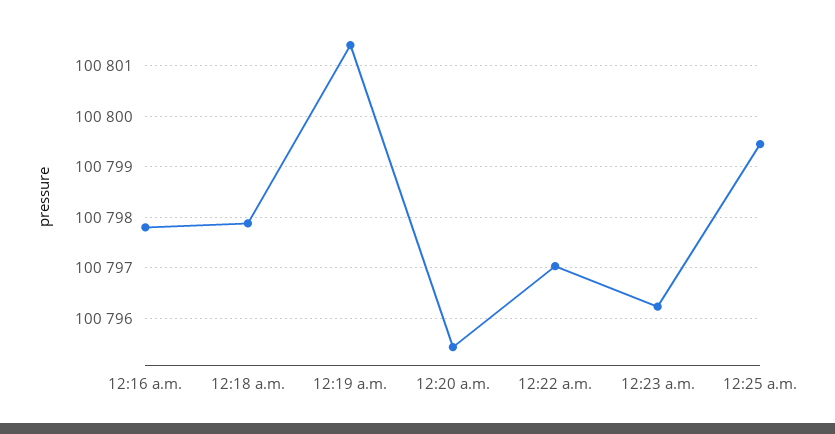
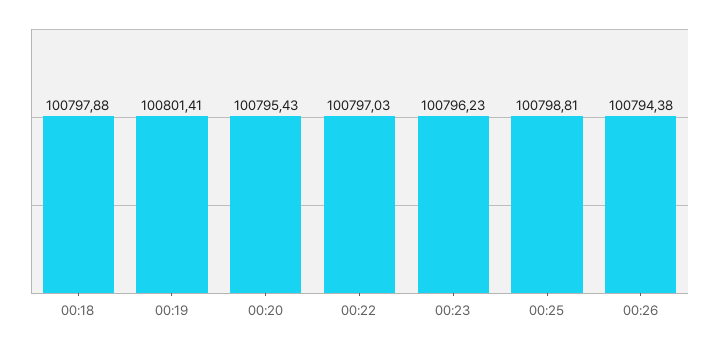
12:16 a.m.: 100797.8 -> none
12:25 a.m.: 100799.4 -> 100798.81
00:26: none -> 100794.38

